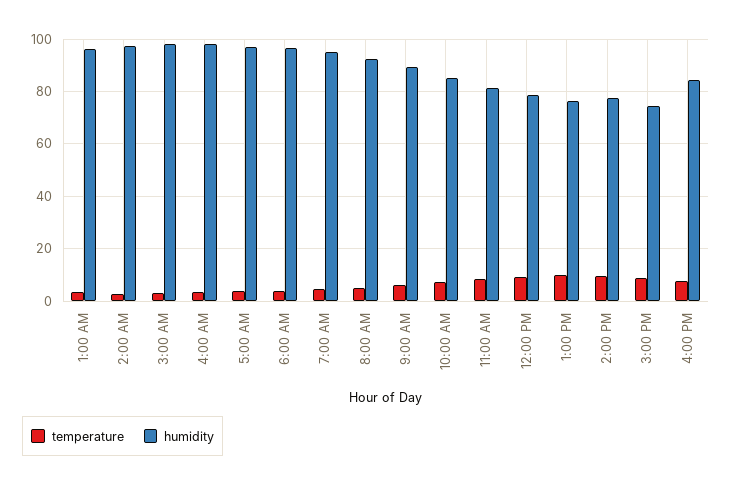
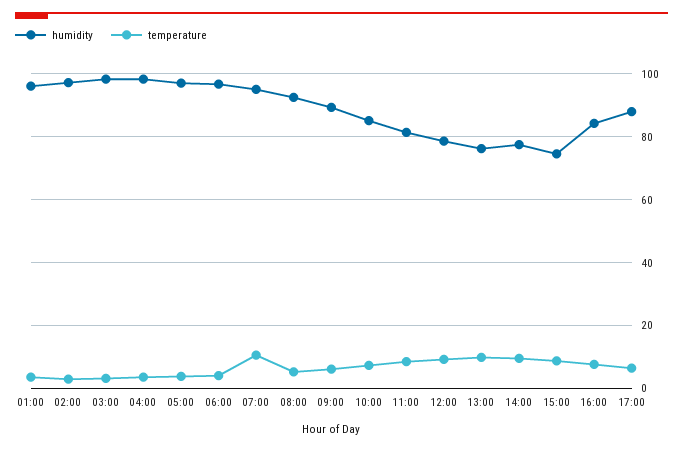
temperature, 7:00 AM: 5 -> 10
humidity, 17:00: none -> 88
temperature, 17:00: none -> 6

